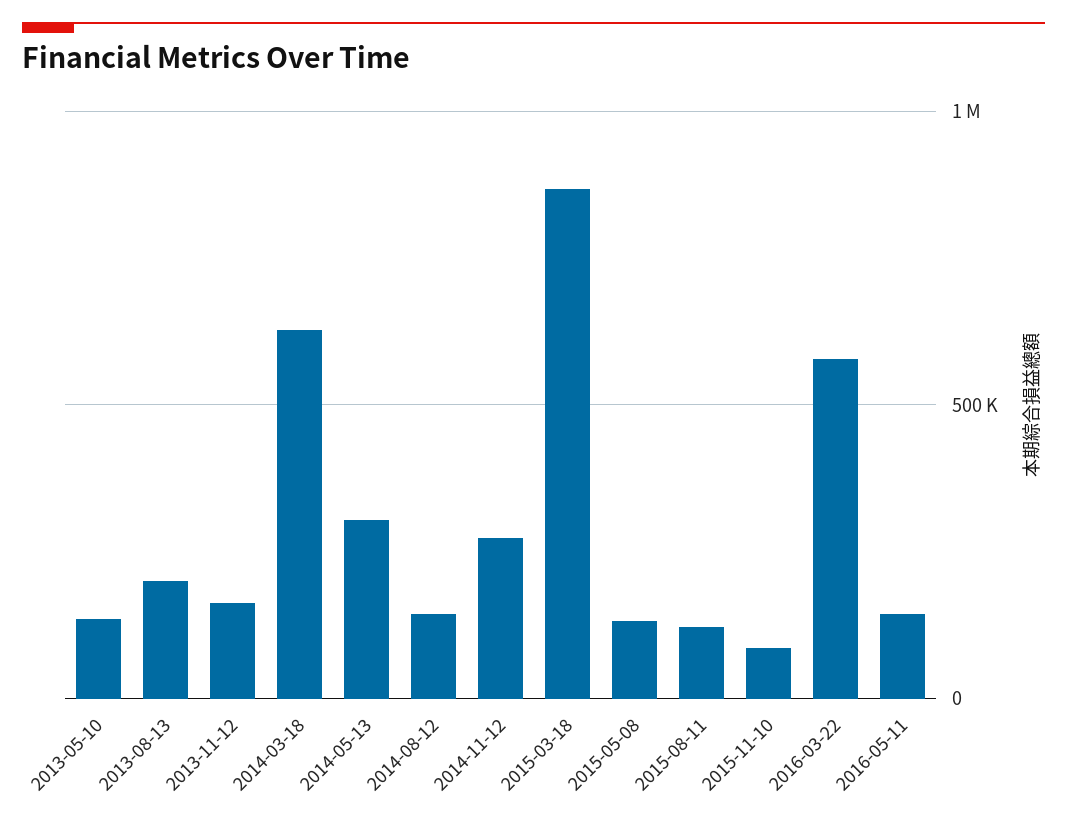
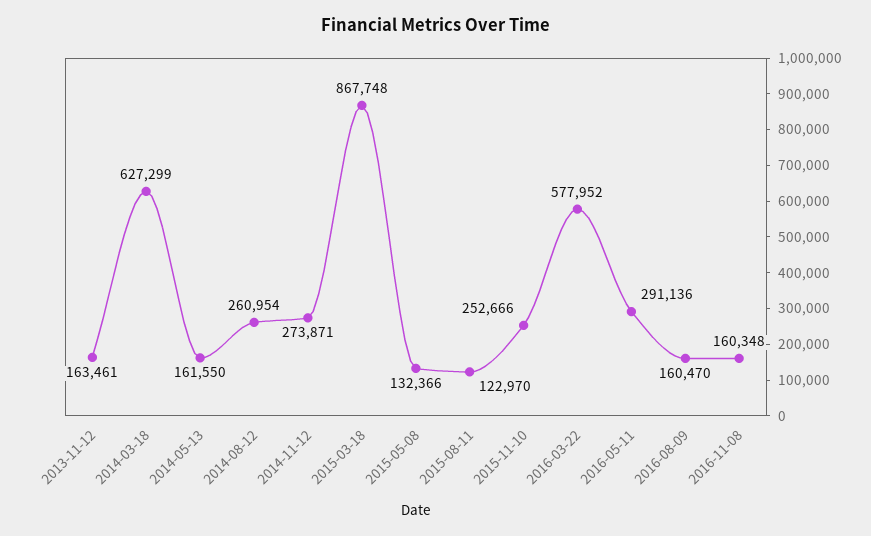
2013-05-10: 150000 -> none
2013-08-13: 200000 -> none
2014-05-13: 300000 -> 161550
2014-08-12: 150000 -> 260954
2015-11-10: 100000 -> 252666
2016-05-11: 150000 -> 291136
2016-08-09: none -> 160470
2016-11-08: none -> 160348

